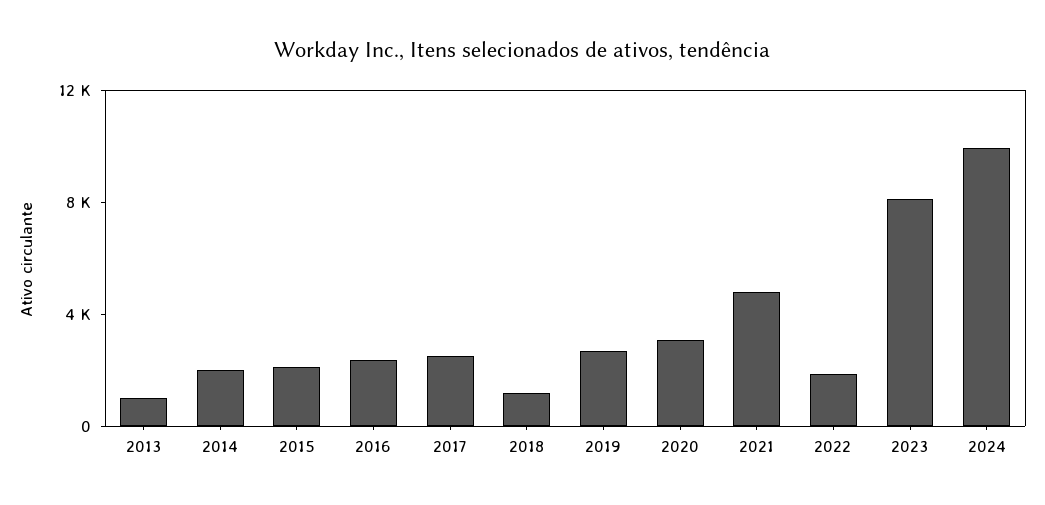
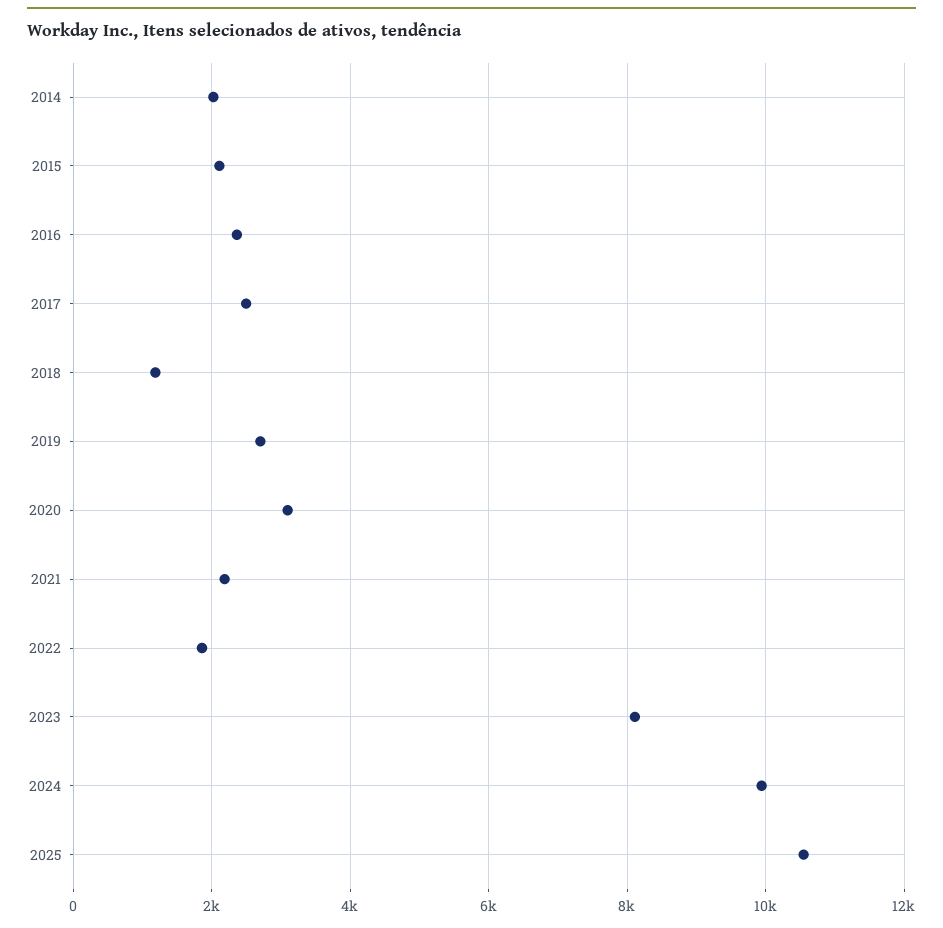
2013: 1000 -> none
2021: 5000 -> 2200
2025: none -> 10600

